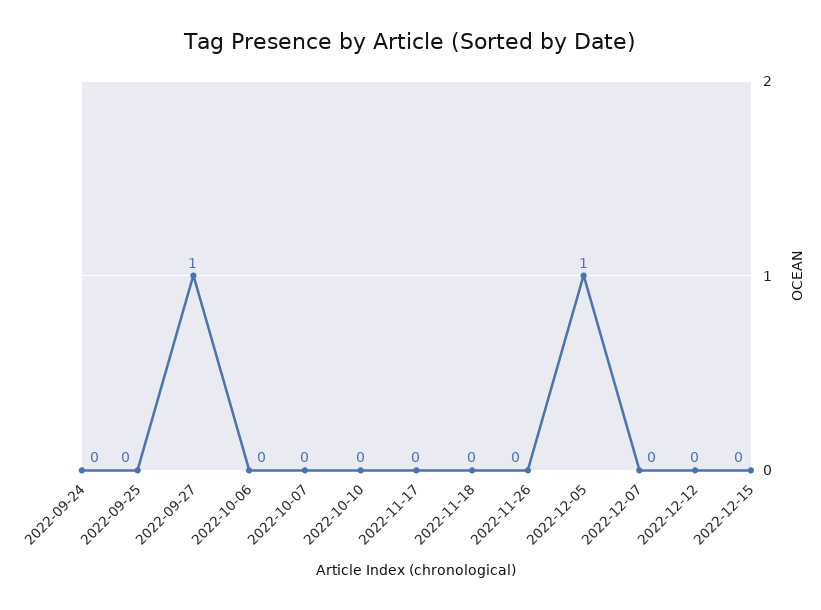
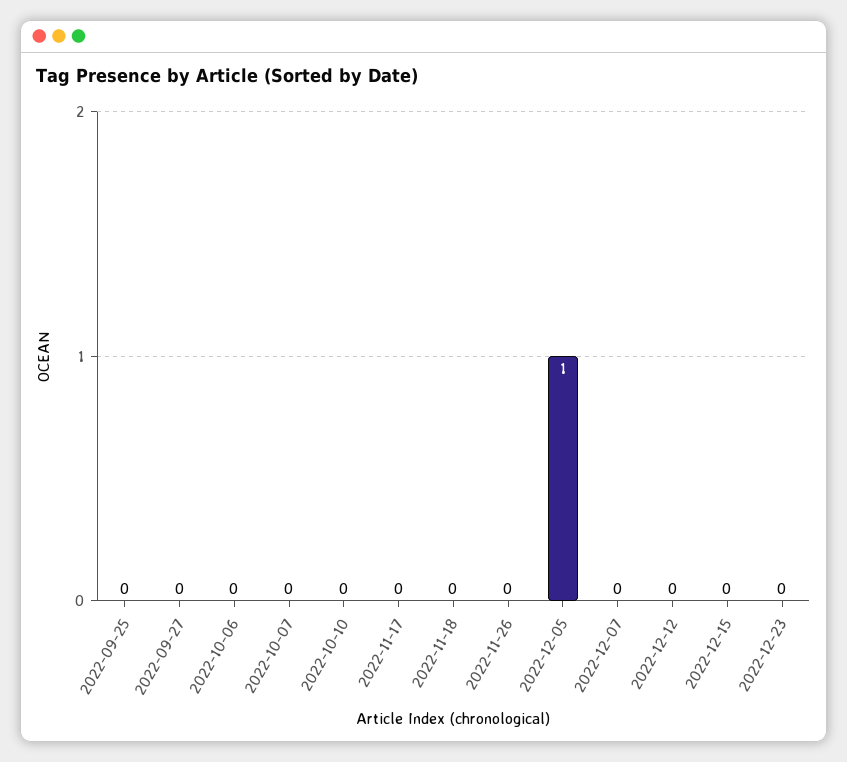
2022-09-24: 0 -> none
2022-09-27: 1 -> 0
2022-12-23: none -> 0

